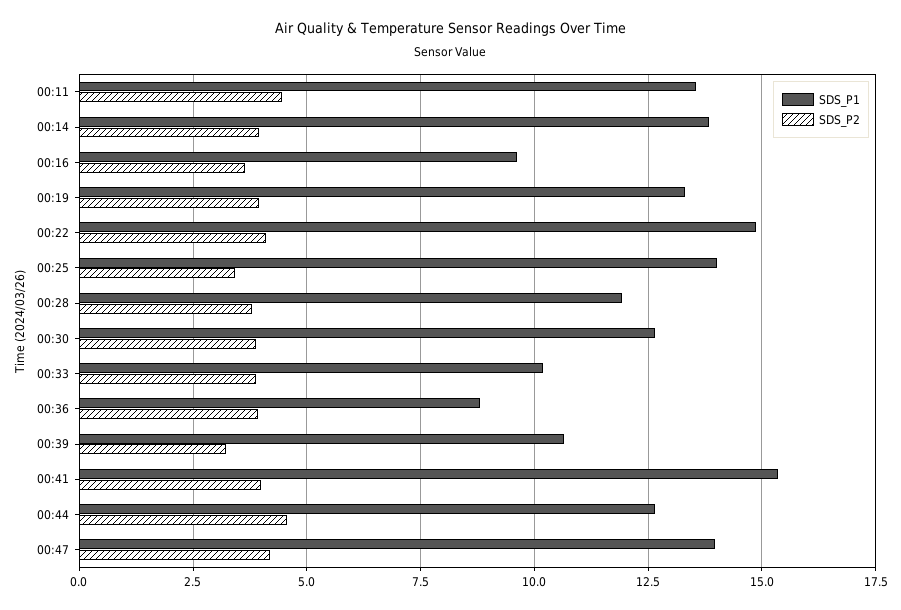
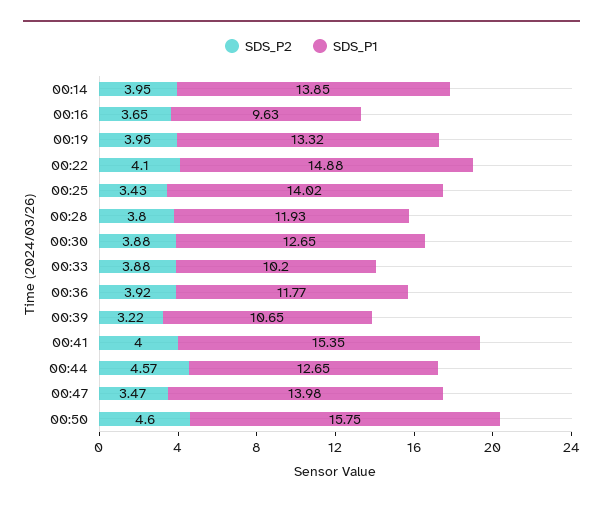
SDS_P1, 00:11: 13.5 -> none
SDS_P2, 00:11: 4.5 -> none
SDS_P1, 00:36: 8.75 -> 11.77
SDS_P2, 00:47: 4.25 -> 3.47
SDS_P2, 00:50: none -> 4.6
SDS_P1, 00:50: none -> 15.75

